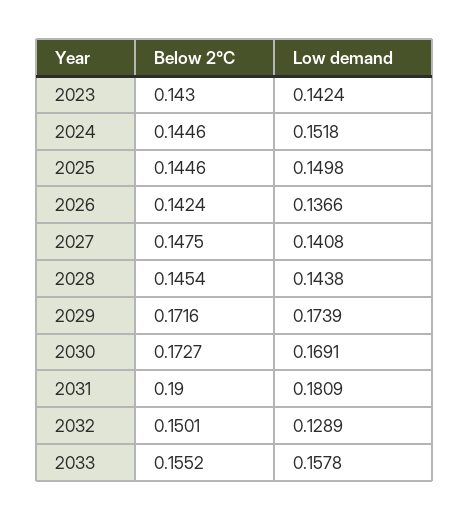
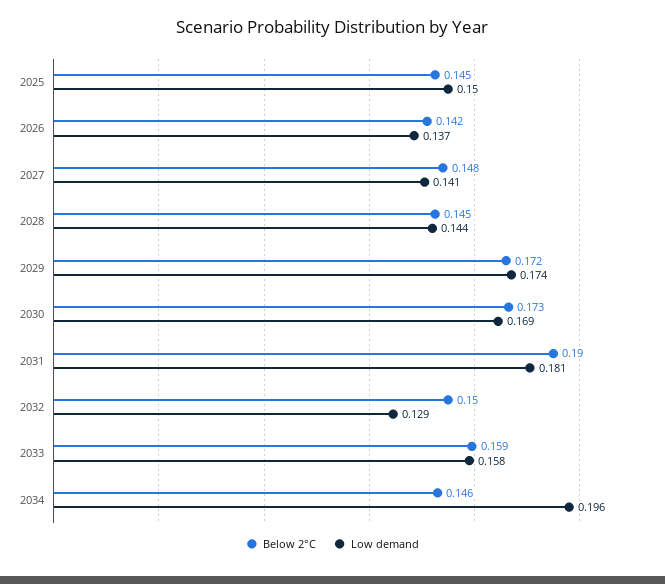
Below 2°C, 2023: 0.143 -> none
Low demand, 2023: 0.1424 -> none
Below 2°C, 2024: 0.1446 -> none
Low demand, 2024: 0.1518 -> none
Below 2°C, 2033: 0.1552 -> 0.159
Below 2°C, 2034: none -> 0.146
Low demand, 2034: none -> 0.196

